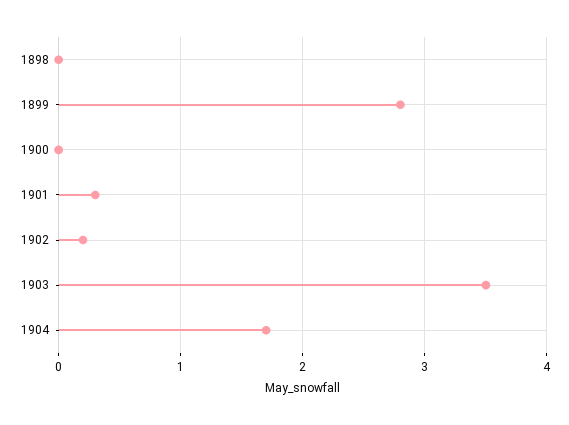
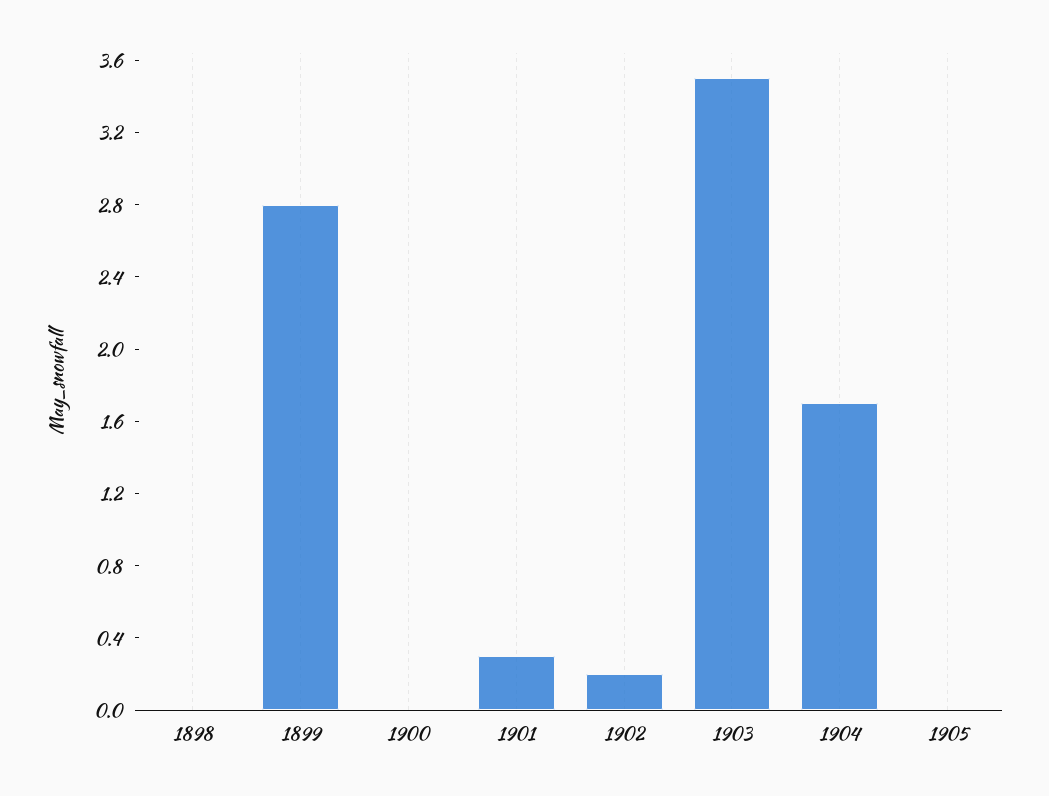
1905: none -> 0

